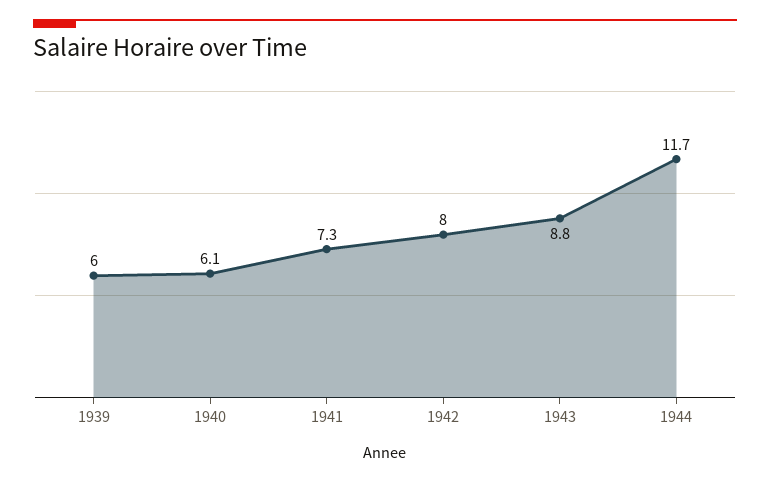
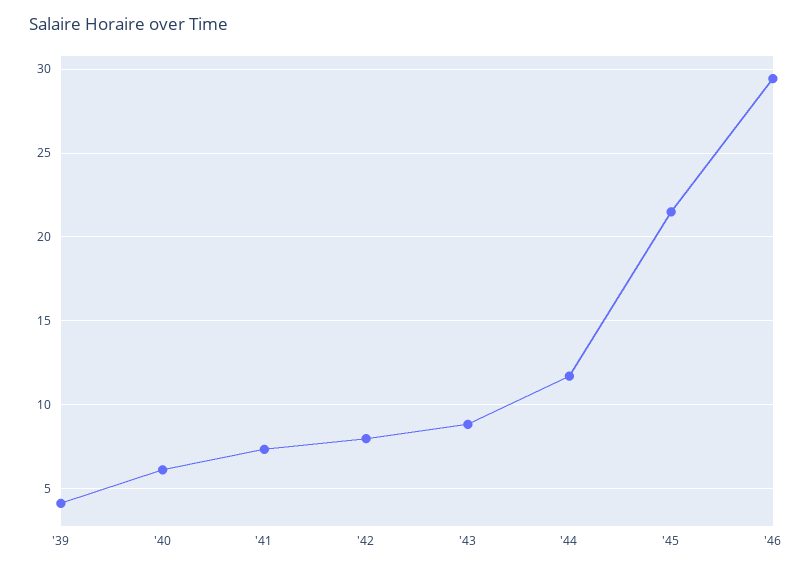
1939: 6 -> 4
'45: none -> 21.5
'46: none -> 29.5

